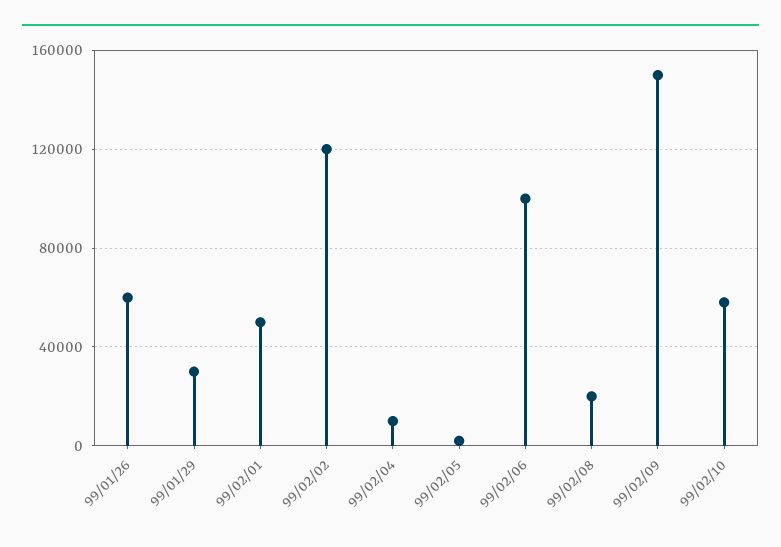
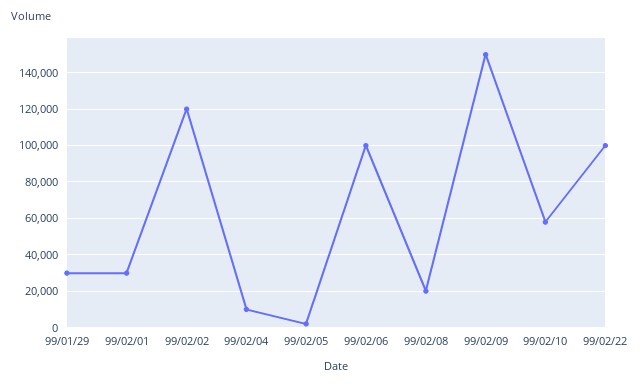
99/01/26: 60000 -> none
99/02/01: 50000 -> 30000
99/02/22: none -> 100000

